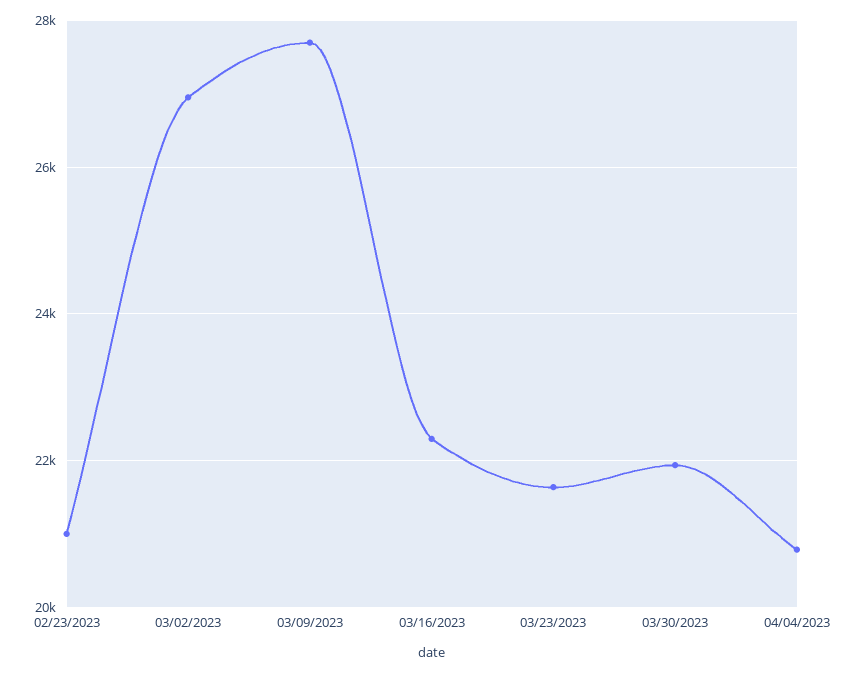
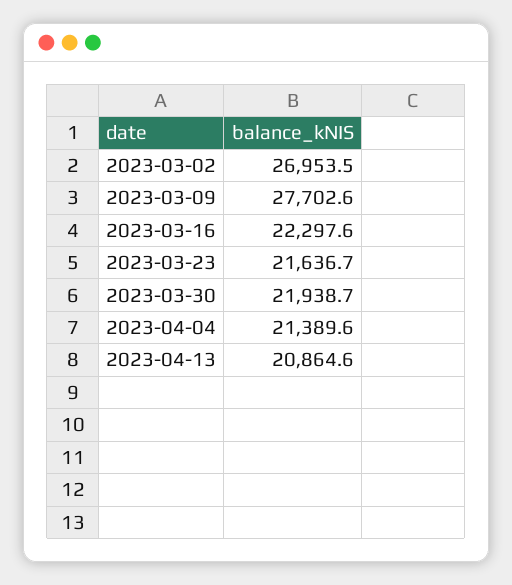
02/23/2023: 21000 -> none
04/04/2023: 20800 -> 21389.6
2023-04-13: none -> 20864.6

